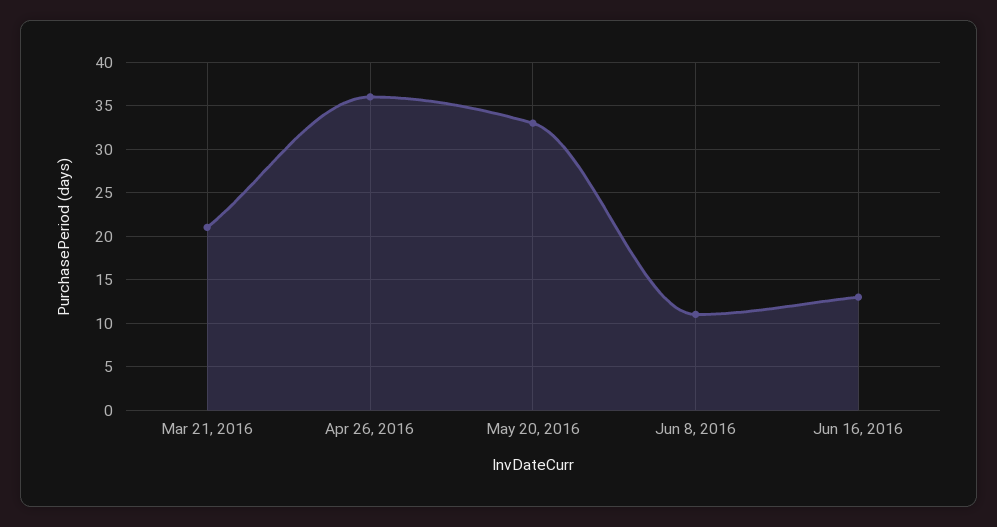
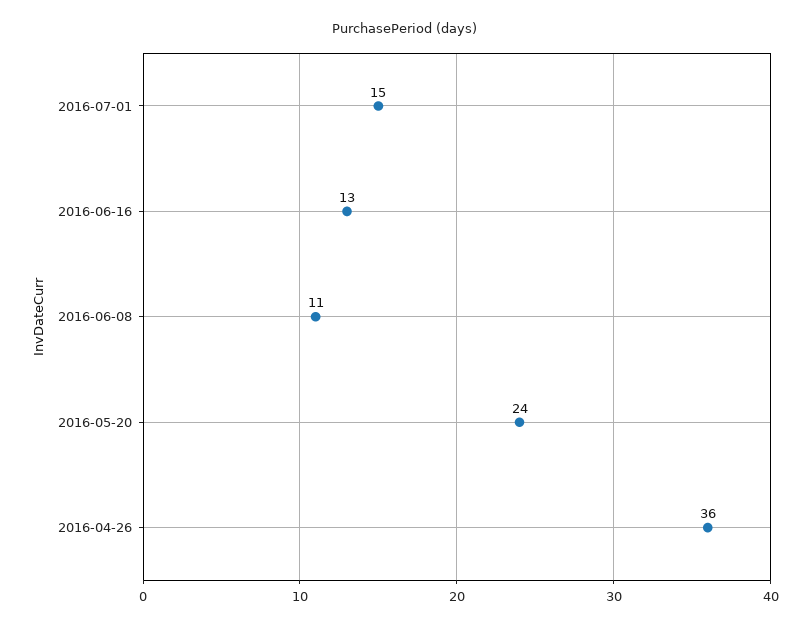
Mar 21, 2016: 21 -> none
May 20, 2016: 33 -> 24
2016-07-01: none -> 15

